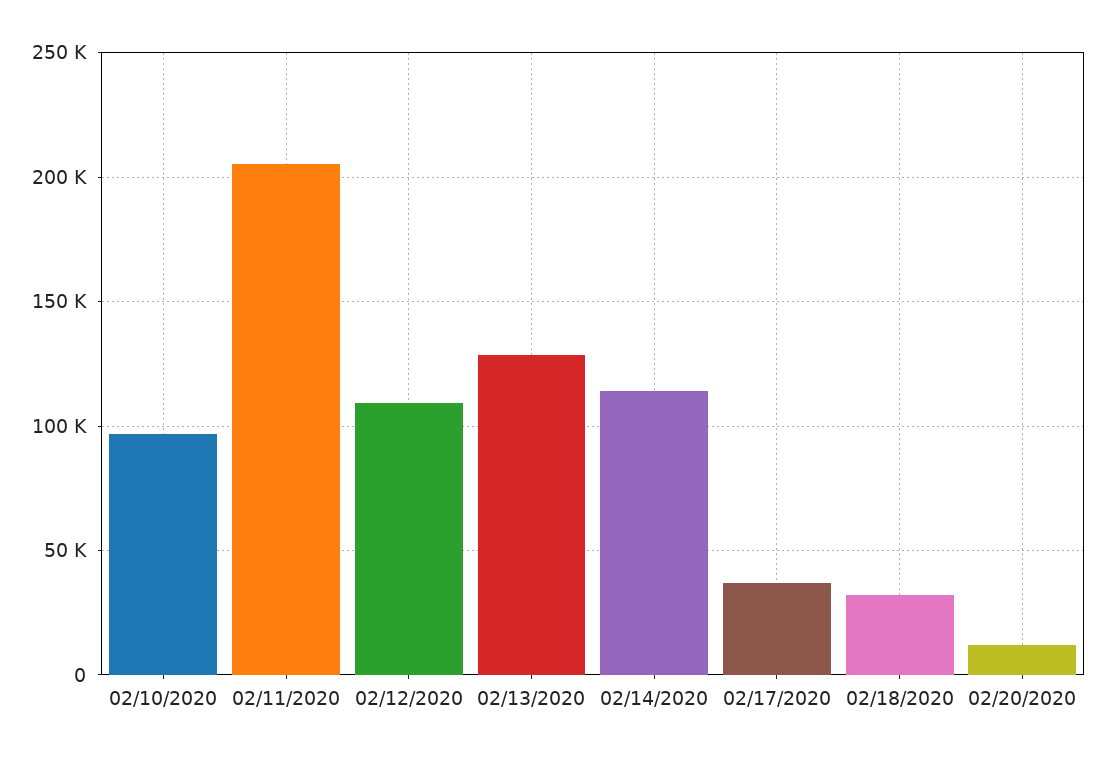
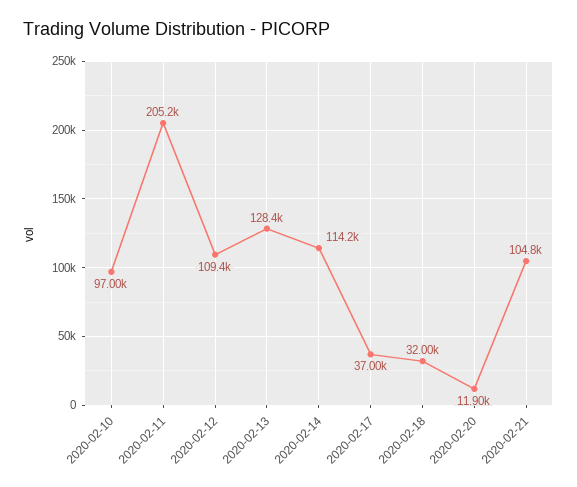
2020-02-21: none -> 104800

